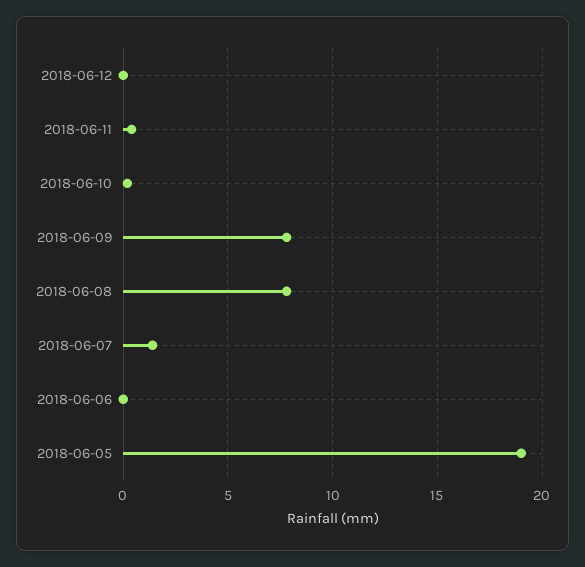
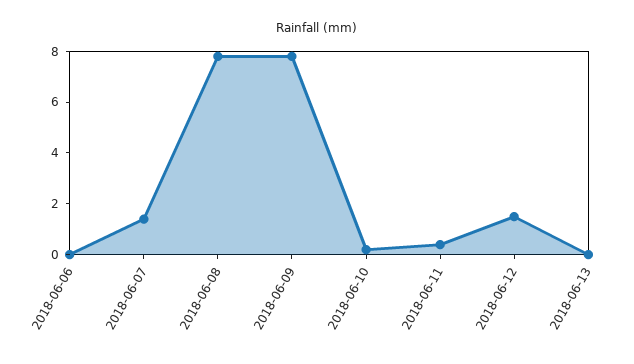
2018-06-12: 0 -> 1.5
2018-06-05: 19 -> none
2018-06-13: none -> 0

